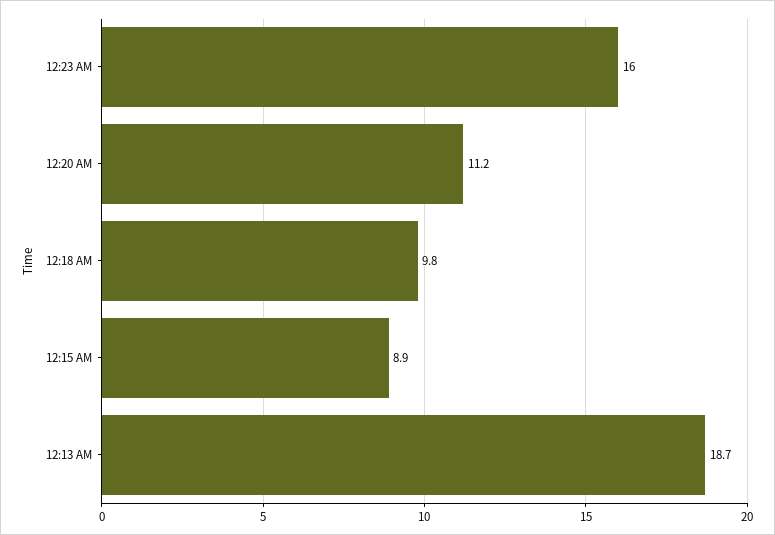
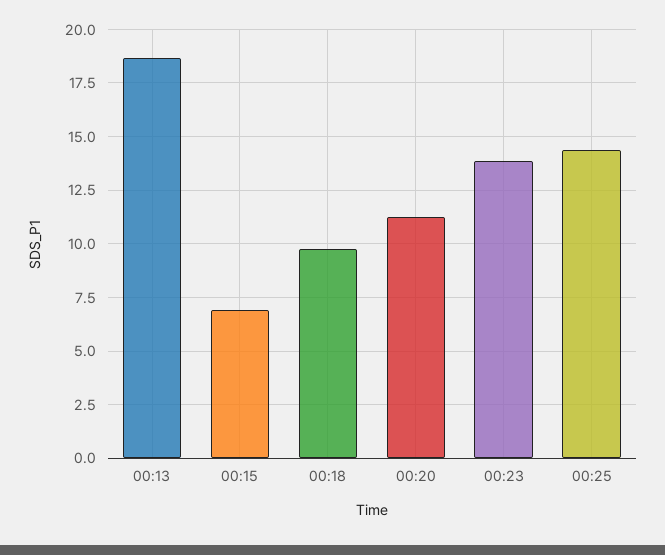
12:23 AM: 16 -> 14
12:15 AM: 8.9 -> 7
00:25: none -> 14.5

